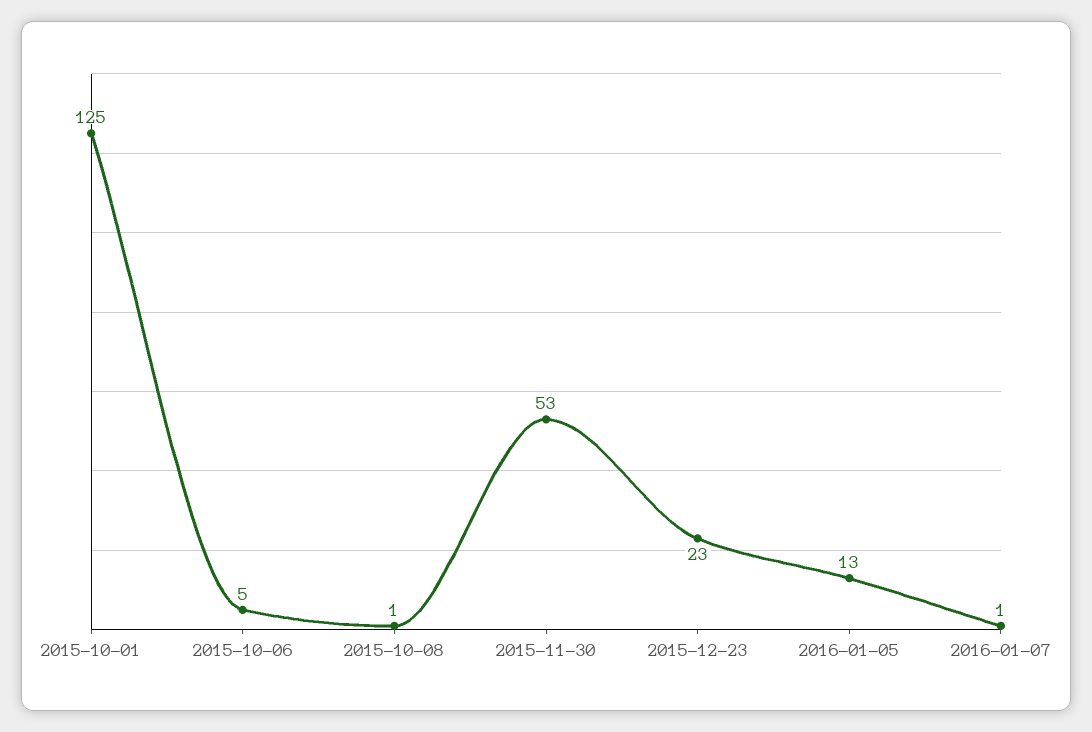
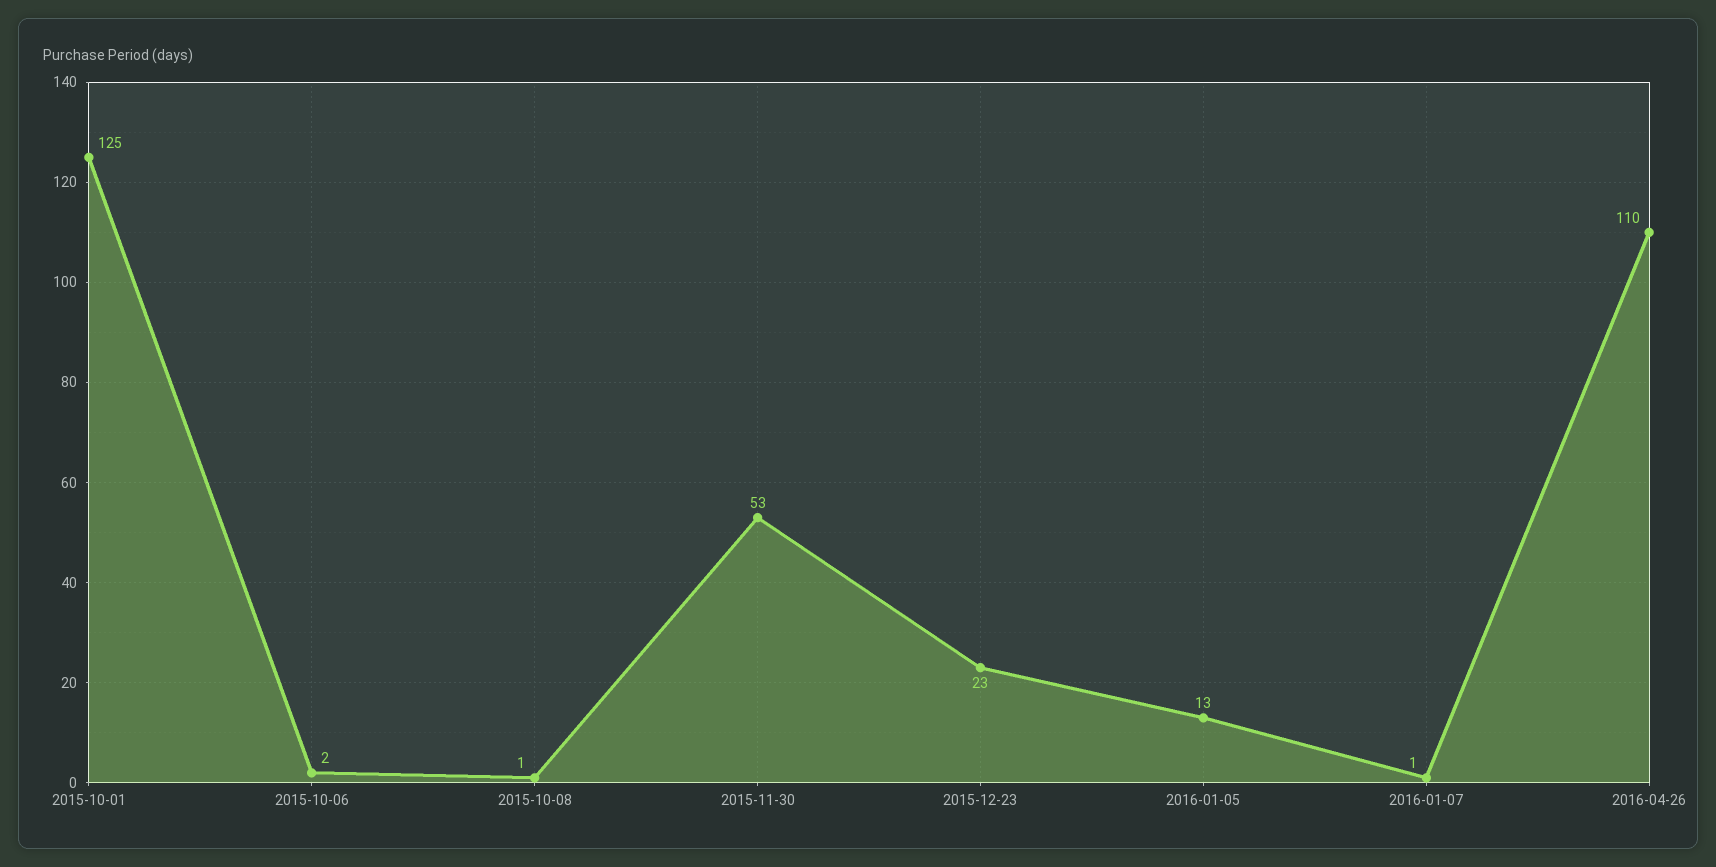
2015-10-06: 5 -> 2
2016-04-26: none -> 110

